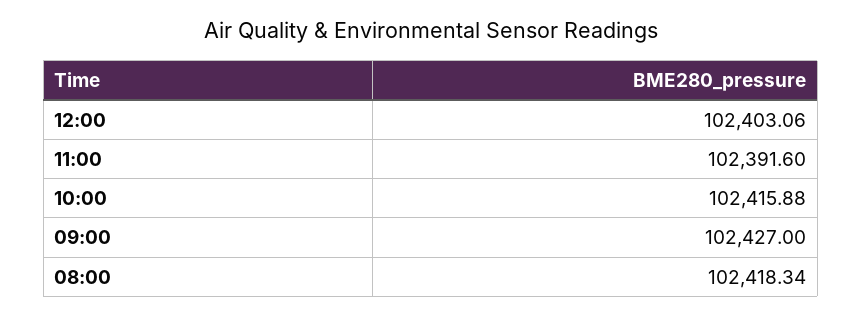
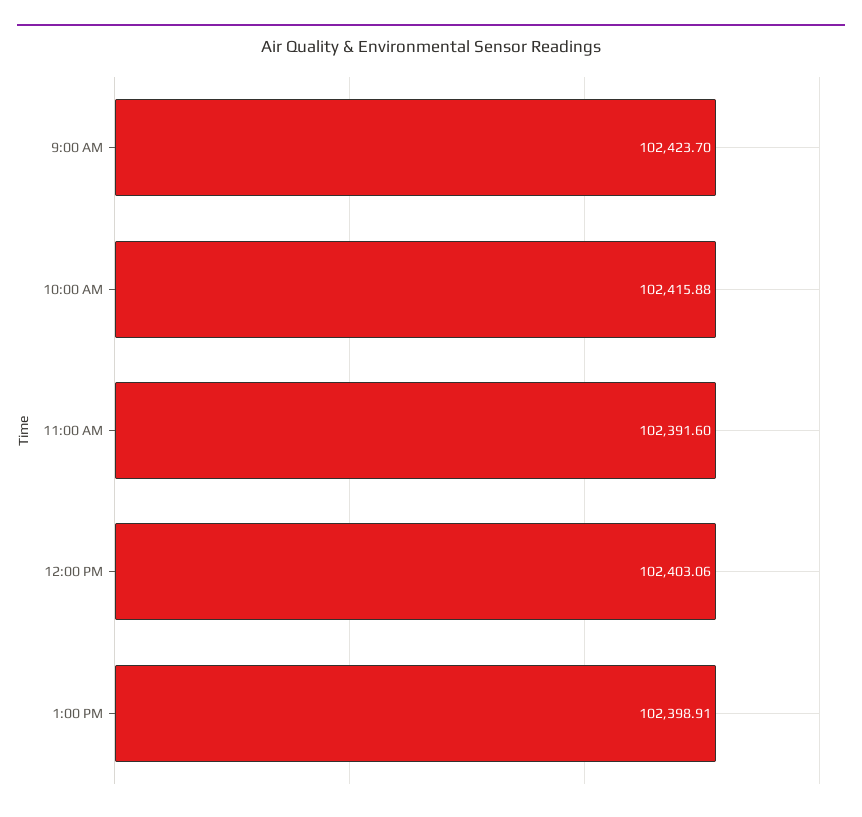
09:00: 102427 -> 102423.7
08:00: 102418.34 -> none
1:00 PM: none -> 102398.91

